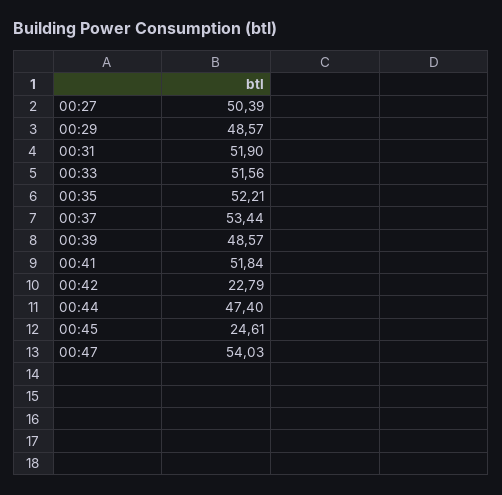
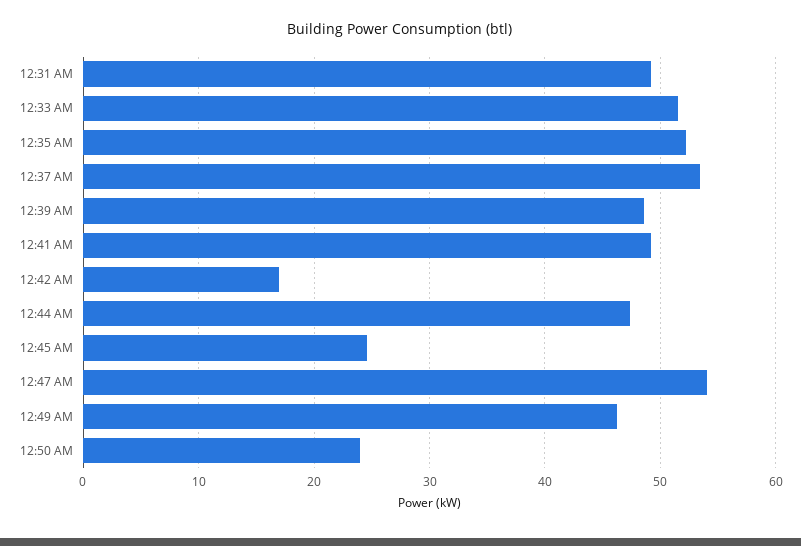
00:27: 50.39 -> none
00:29: 48.57 -> none
00:31: 51.9 -> 49
00:41: 51.84 -> 49
00:42: 22.79 -> 17
12:49 AM: none -> 46
12:50 AM: none -> 24

